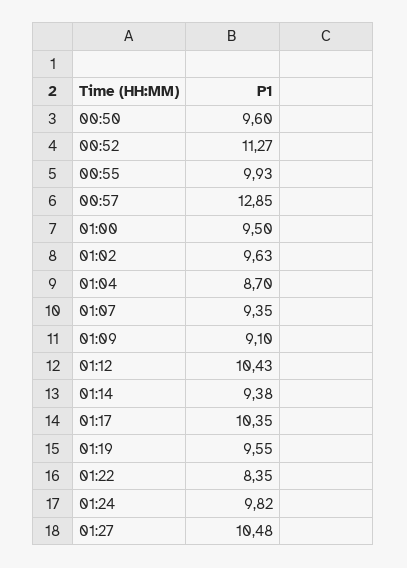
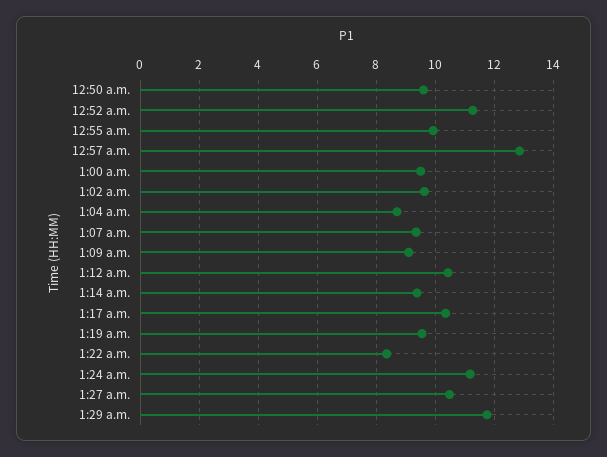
01:24: 9.82 -> 11.25
1:29 a.m.: none -> 11.75

